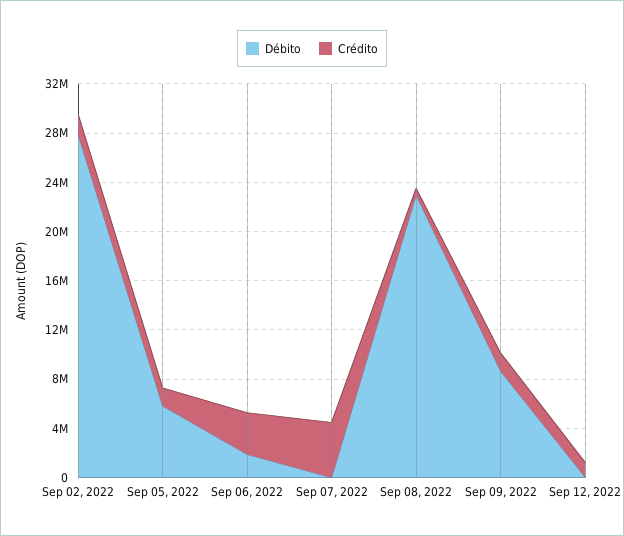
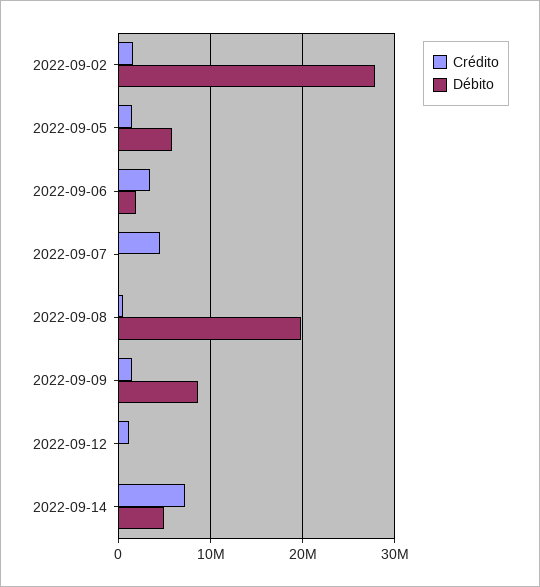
Débito, Sep 08, 2022: 23000000 -> 20000000
Crédito, 2022-09-14: none -> 7000000
Débito, 2022-09-14: none -> 5000000

